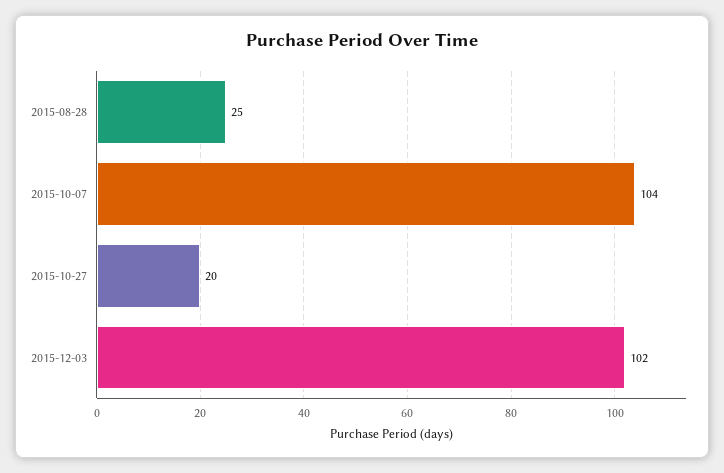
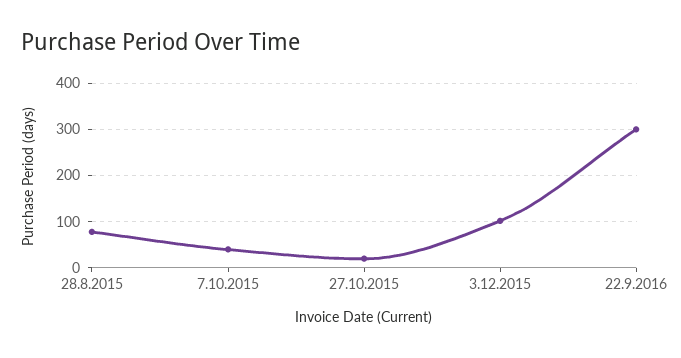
2015-08-28: 25 -> 80
2015-10-07: 104 -> 40
22.9.2016: none -> 300

